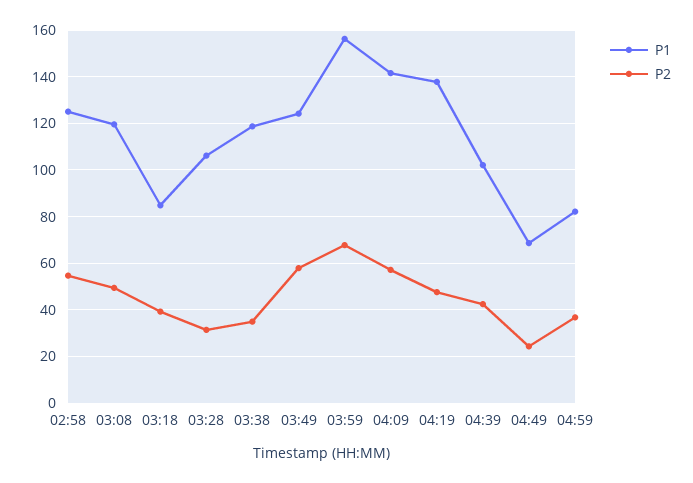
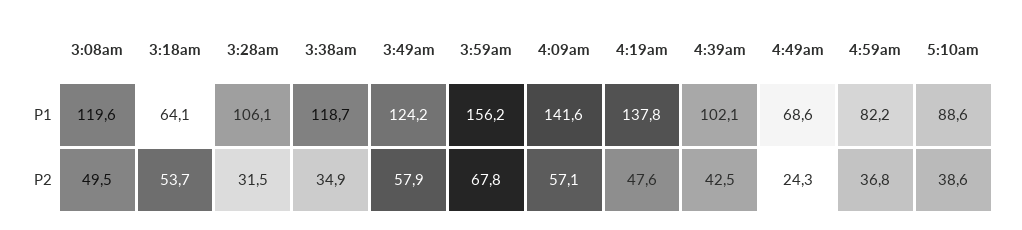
P1, 02:58: 125 -> none
P2, 02:58: 55 -> none
P1, 03:18: 85 -> 64.1
P2, 03:18: 40 -> 53.7
P1, 5:10am: none -> 88.6
P2, 5:10am: none -> 38.6

